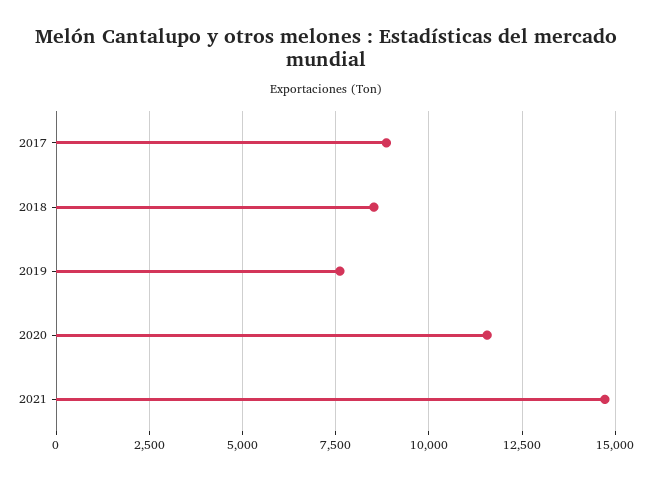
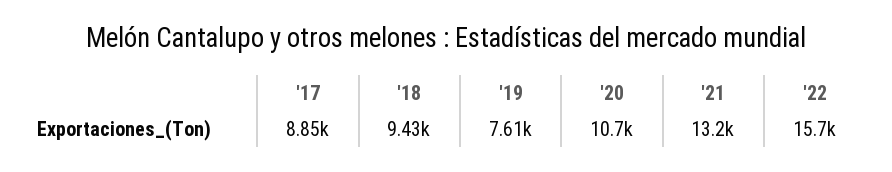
2018: 8500 -> 9430
2020: 11500 -> 10700
2021: 14750 -> 13200
'22: none -> 15700

